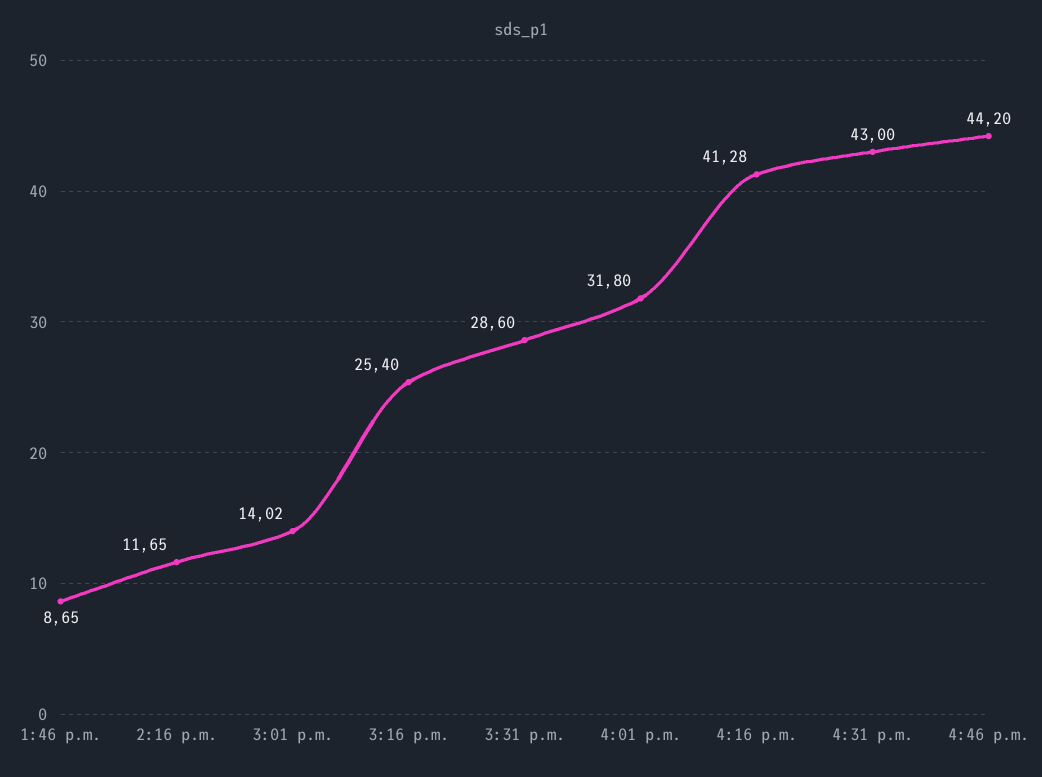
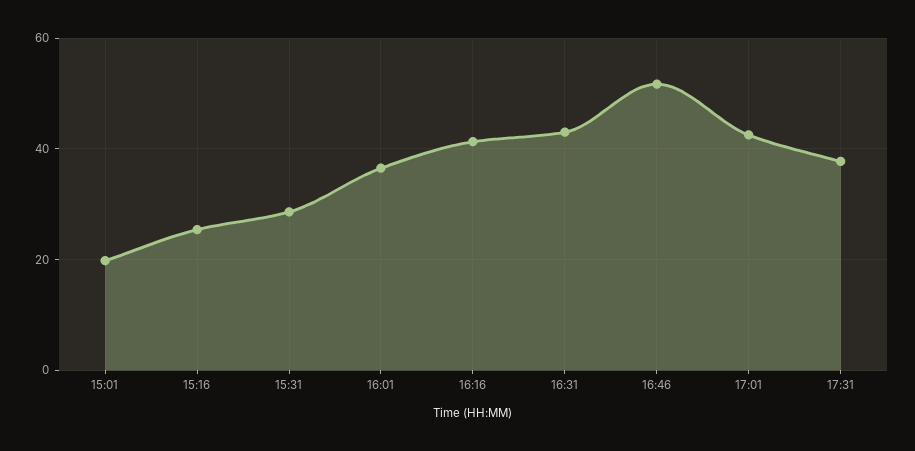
1:46 p.m.: 8.65 -> none
2:16 p.m.: 11.65 -> none
3:01 p.m.: 14.02 -> 20
4:01 p.m.: 31.8 -> 36
4:46 p.m.: 44.2 -> 52
17:01: none -> 42
17:31: none -> 38

